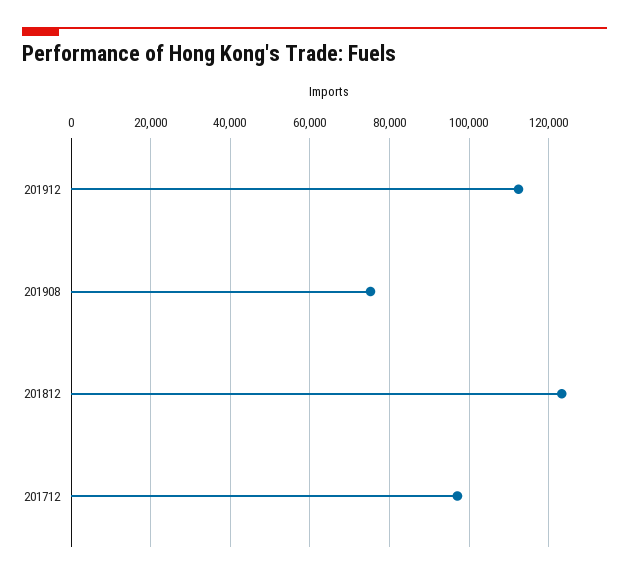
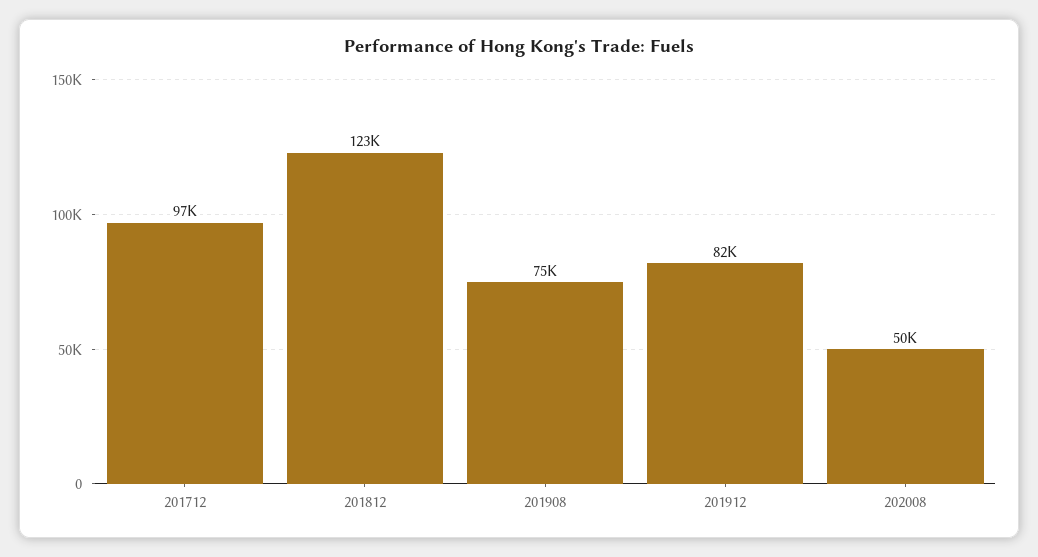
201912: 112000 -> 82000
202008: none -> 50000

